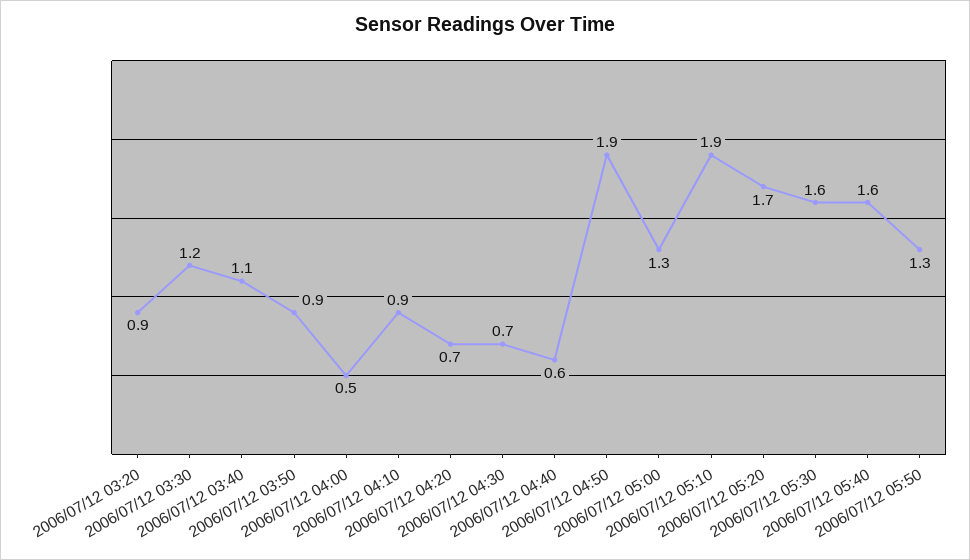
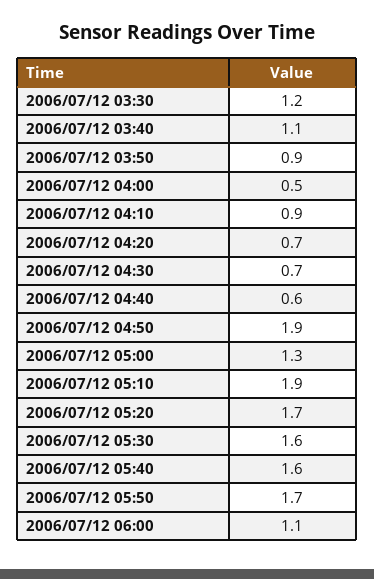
2006/07/12 03:20: 0.9 -> none
2006/07/12 05:50: 1.3 -> 1.7
2006/07/12 06:00: none -> 1.1

